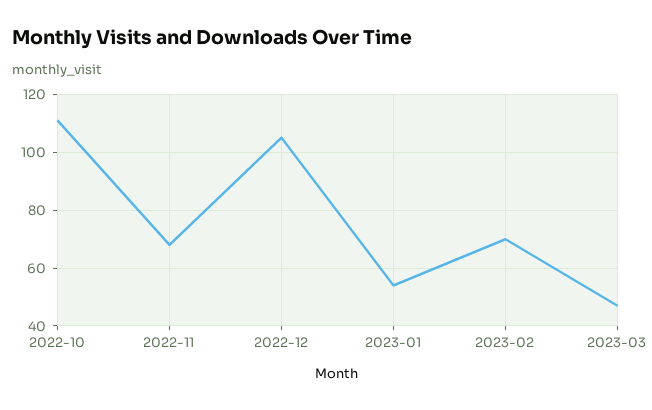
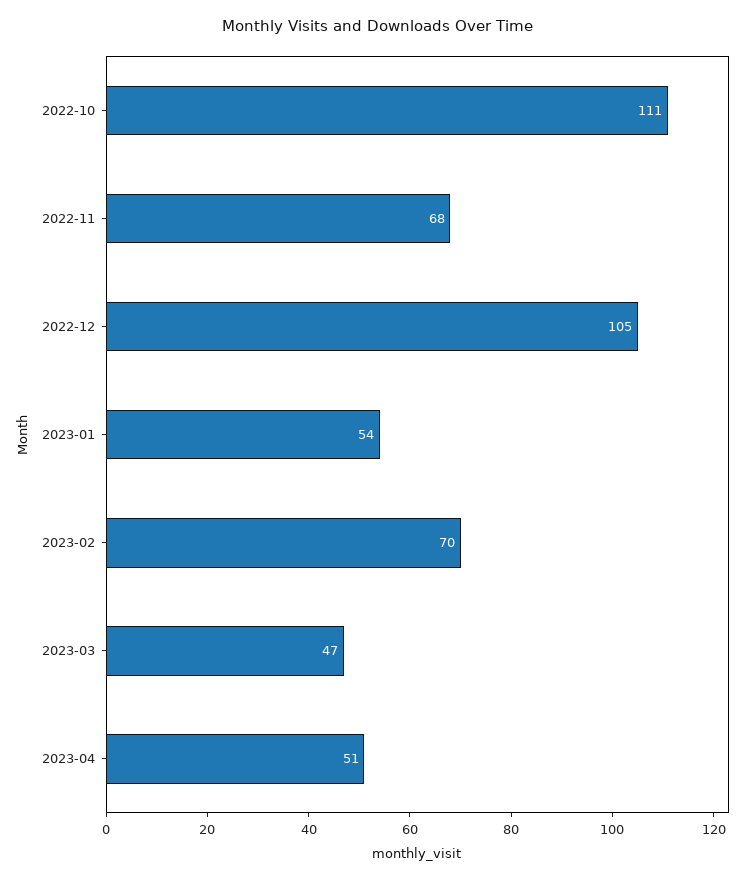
2023-04: none -> 51

